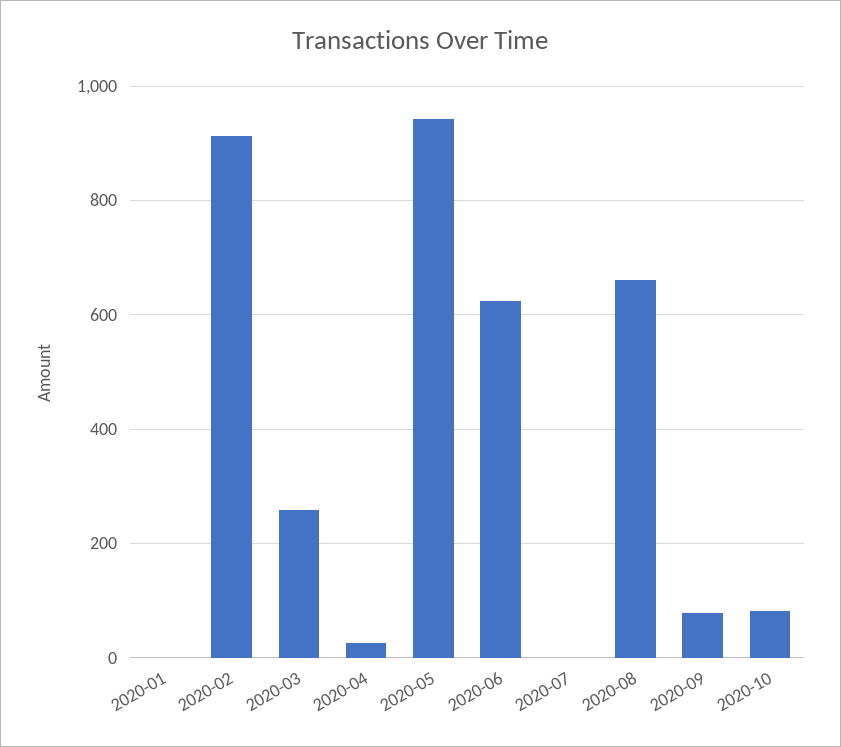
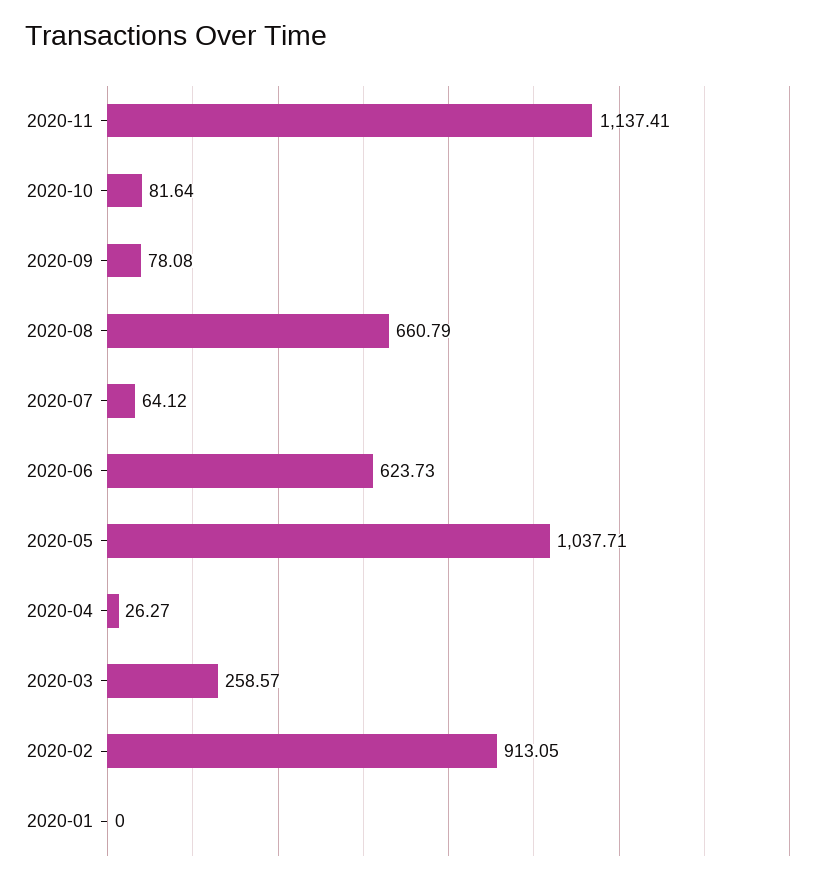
2020-05: 940 -> 1037.71
2020-07: 0 -> 64.12
2020-11: none -> 1137.41

